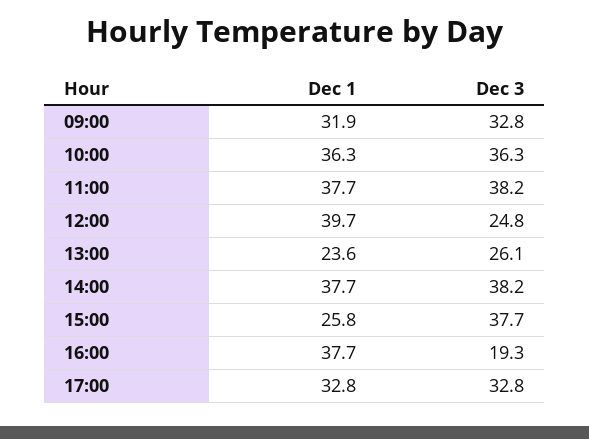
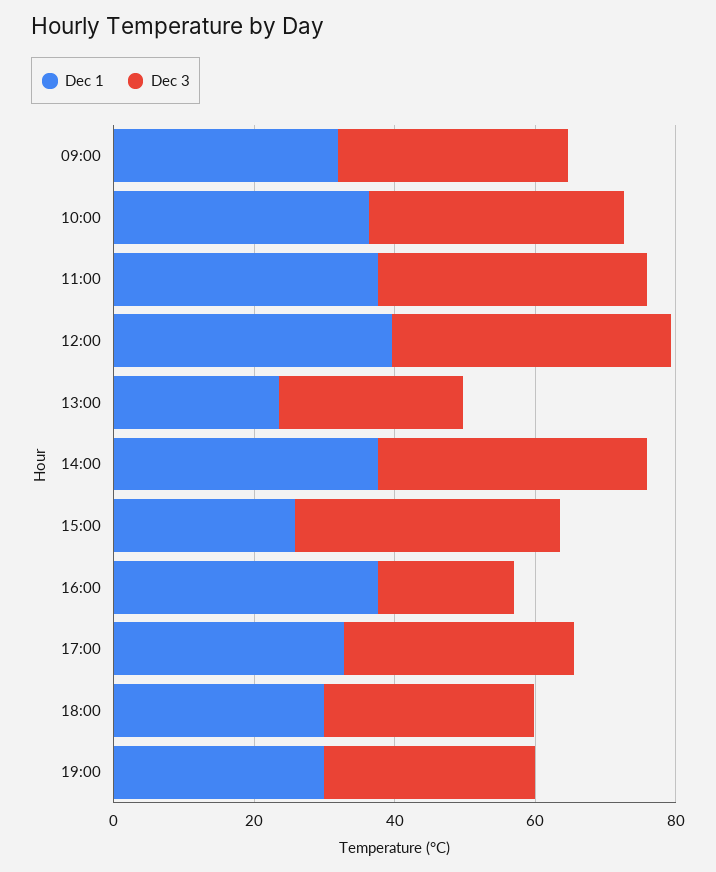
Dec 3, 12:00: 24.8 -> 40
Dec 1, 18:00: none -> 30
Dec 3, 18:00: none -> 30
Dec 1, 19:00: none -> 30
Dec 3, 19:00: none -> 30

